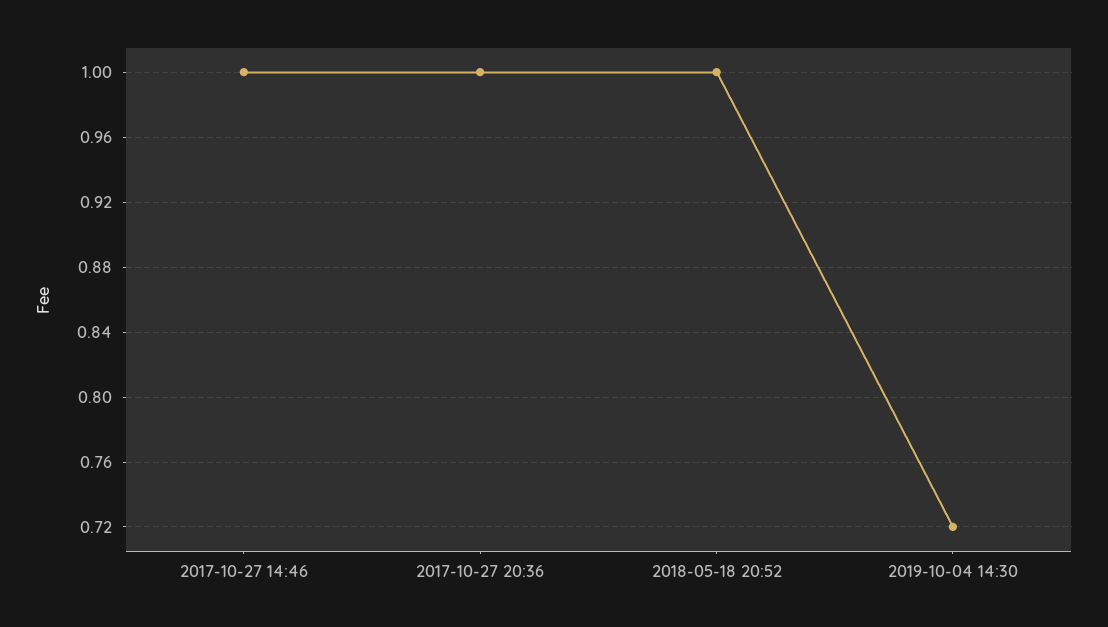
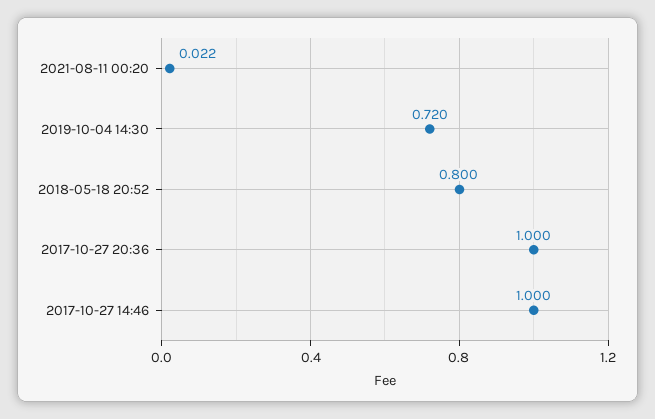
2018-05-18 20:52: 1 -> 0.8
2021-08-11 00:20: none -> 0.022

